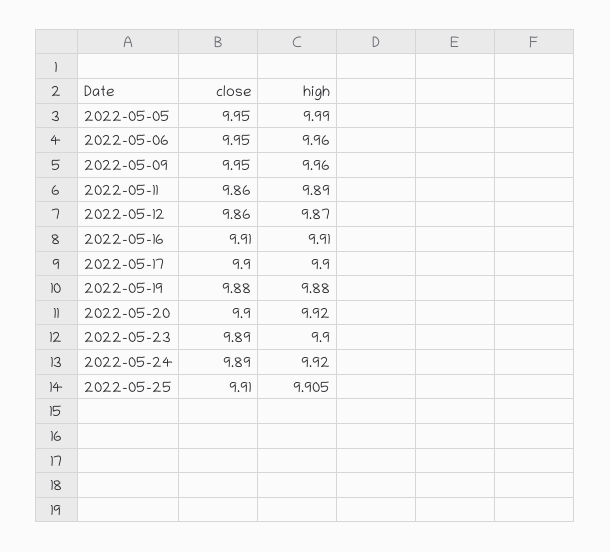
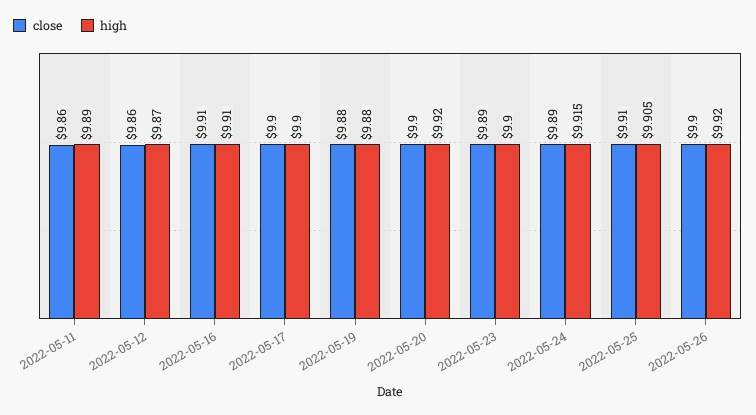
close, 2022-05-05: 9.95 -> none
high, 2022-05-05: 9.99 -> none
close, 2022-05-06: 9.95 -> none
high, 2022-05-06: 9.96 -> none
close, 2022-05-09: 9.95 -> none
high, 2022-05-09: 9.96 -> none
high, 2022-05-24: 9.92 -> 9.915
close, 2022-05-26: none -> 9.9
high, 2022-05-26: none -> 9.92

